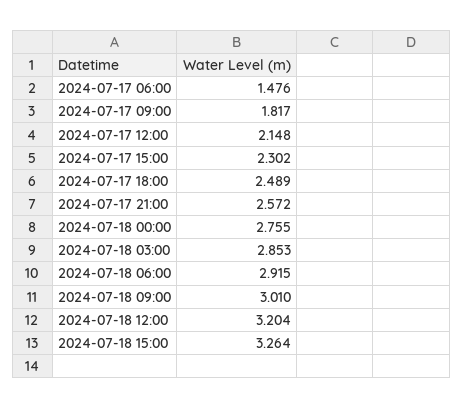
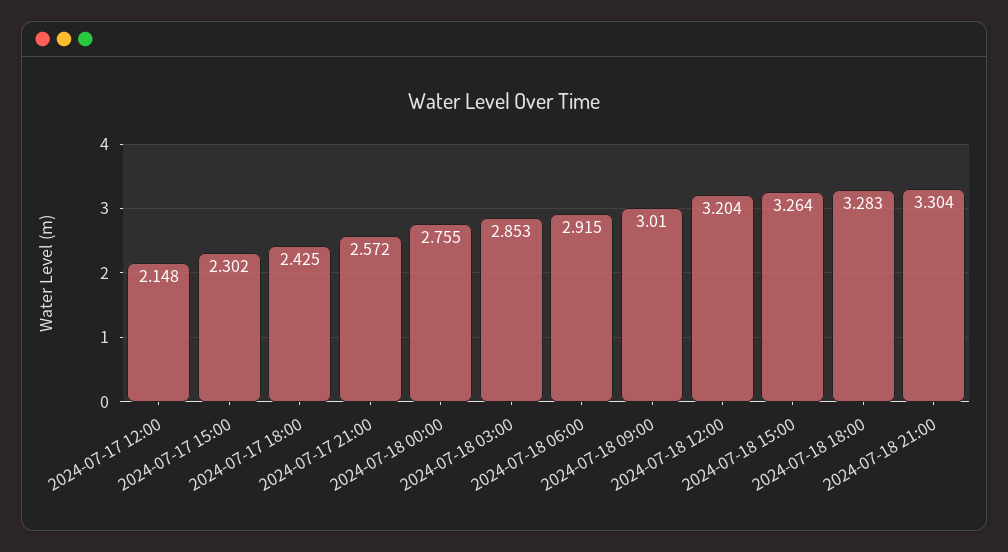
2024-07-17 06:00: 1.476 -> none
2024-07-17 09:00: 1.817 -> none
2024-07-17 18:00: 2.489 -> 2.425
2024-07-18 18:00: none -> 3.283
2024-07-18 21:00: none -> 3.304

